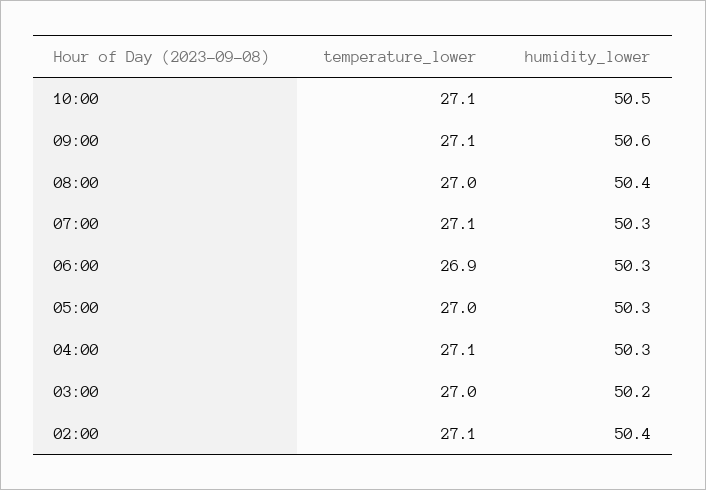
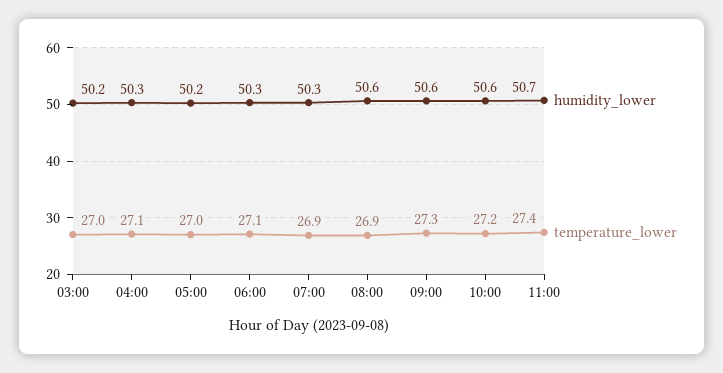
temperature_lower, 10:00: 27.1 -> 27.2
humidity_lower, 10:00: 50.5 -> 50.6
temperature_lower, 09:00: 27.1 -> 27.3
temperature_lower, 08:00: 27 -> 26.9
humidity_lower, 08:00: 50.4 -> 50.6
temperature_lower, 07:00: 27.1 -> 26.9
temperature_lower, 06:00: 26.9 -> 27.1
humidity_lower, 05:00: 50.3 -> 50.2
temperature_lower, 02:00: 27.1 -> none
humidity_lower, 02:00: 50.4 -> none
humidity_lower, 11:00: none -> 50.7
temperature_lower, 11:00: none -> 27.4

